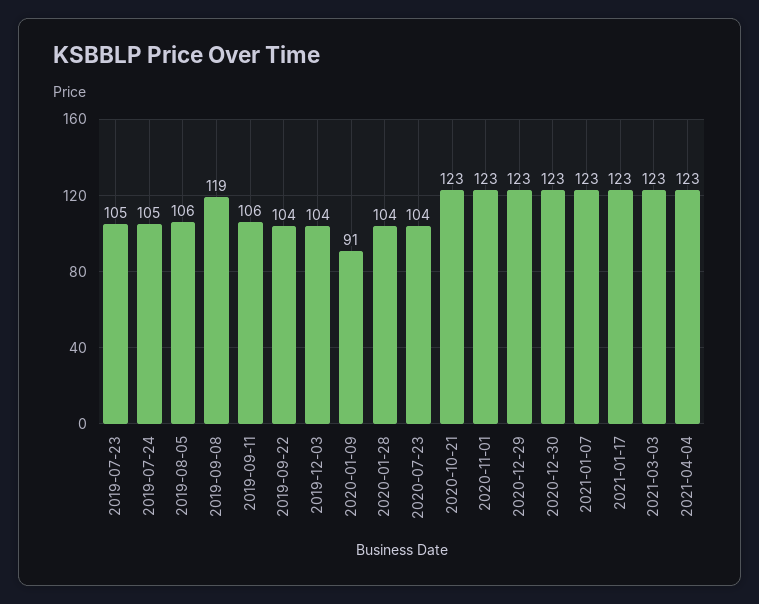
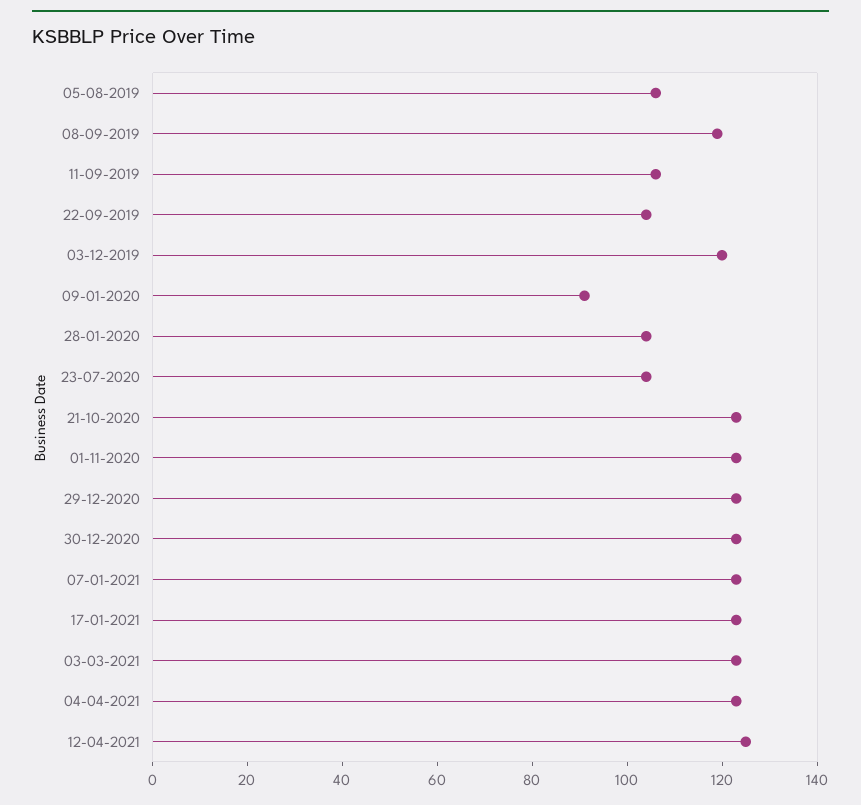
2019-07-23: 105 -> none
2019-07-24: 105 -> none
2019-12-03: 104 -> 120
12-04-2021: none -> 125

